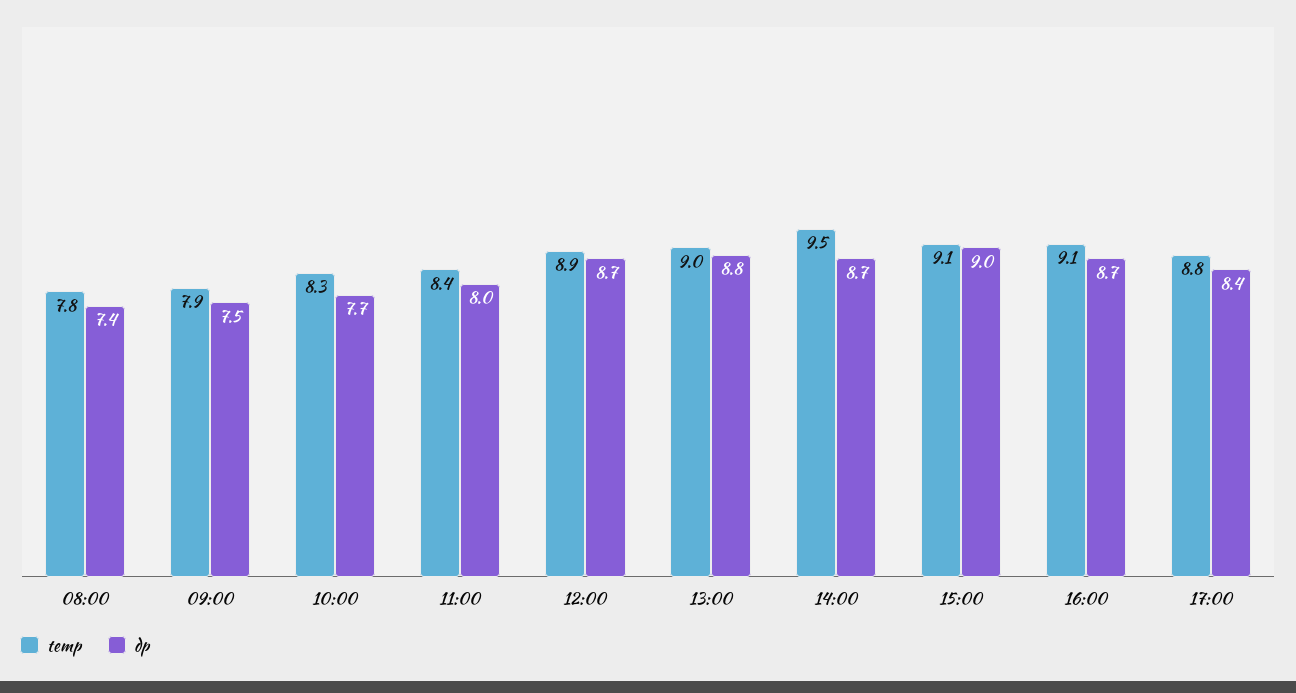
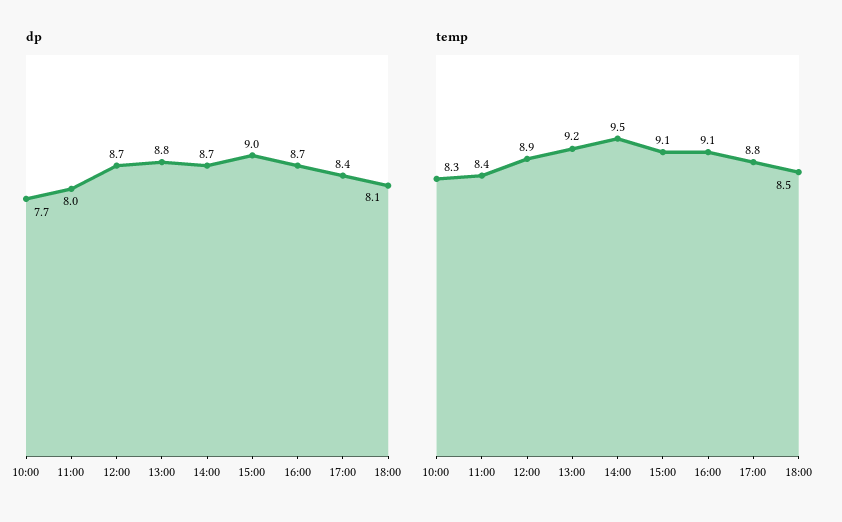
temp, 08:00: 7.8 -> none
dp, 08:00: 7.4 -> none
temp, 09:00: 7.9 -> none
dp, 09:00: 7.5 -> none
temp, 13:00: 9 -> 9.2
dp, 18:00: none -> 8.1
temp, 18:00: none -> 8.5

